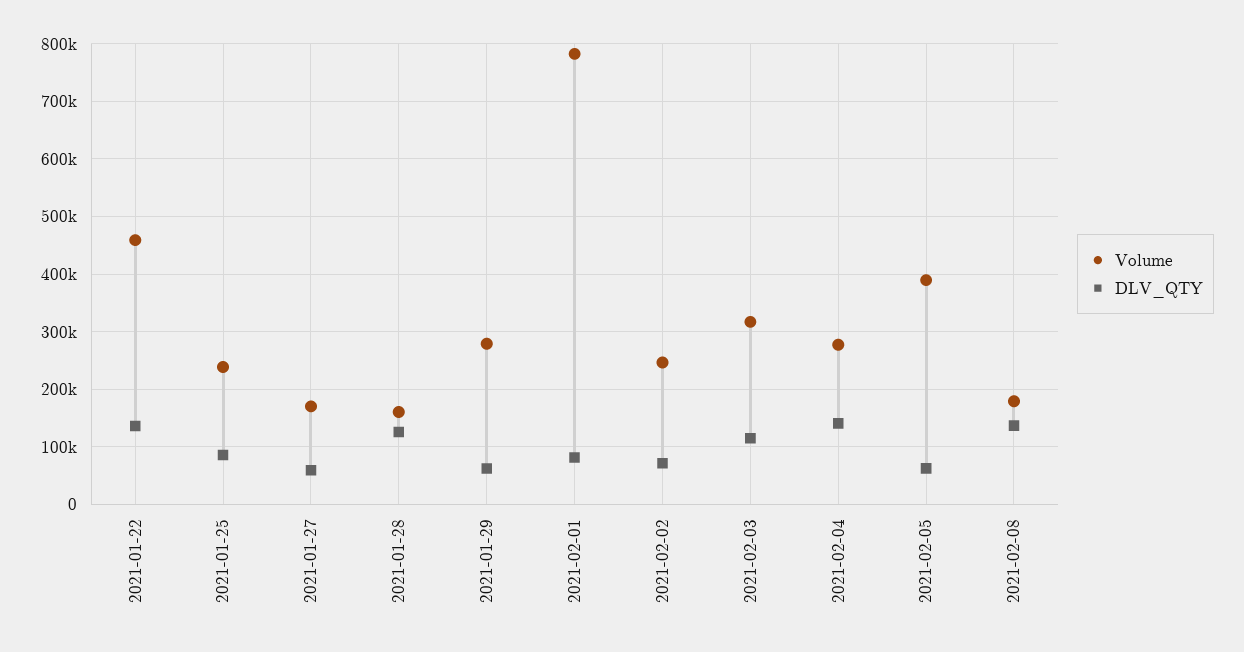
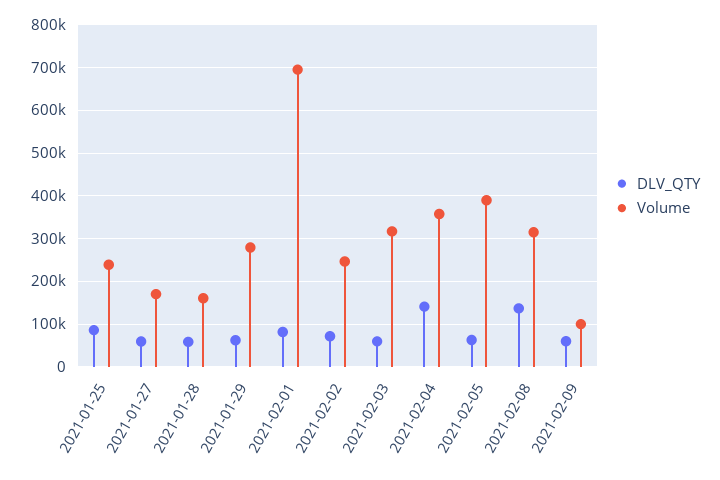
Volume, 2021-01-22: 460000 -> none
DLV_QTY, 2021-01-22: 140000 -> none
DLV_QTY, 2021-01-28: 120000 -> 60000
Volume, 2021-02-01: 780000 -> 700000
DLV_QTY, 2021-02-03: 120000 -> 60000
Volume, 2021-02-04: 280000 -> 360000
Volume, 2021-02-08: 180000 -> 320000
DLV_QTY, 2021-02-09: none -> 60000
Volume, 2021-02-09: none -> 100000

